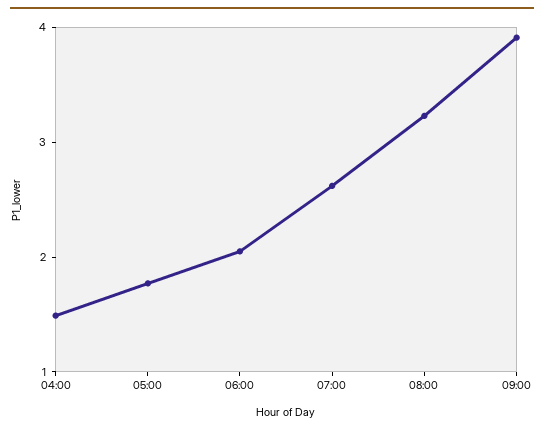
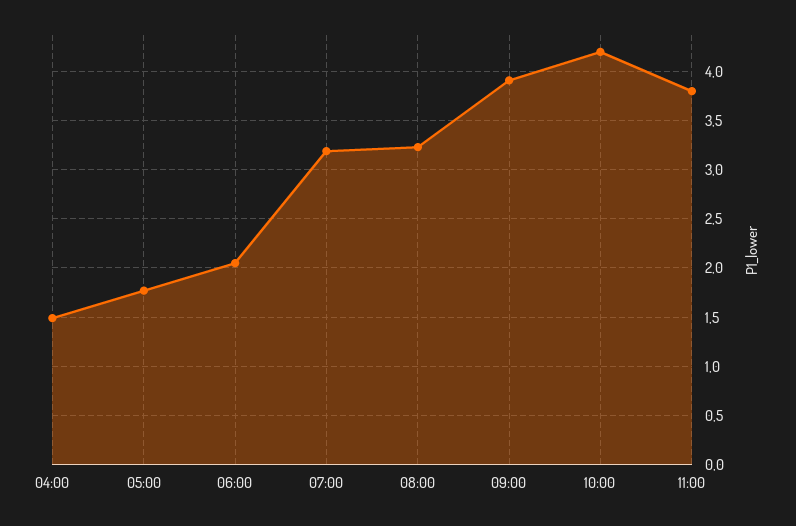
07:00: 2.6 -> 3.2
10:00: none -> 4.2
11:00: none -> 3.8

